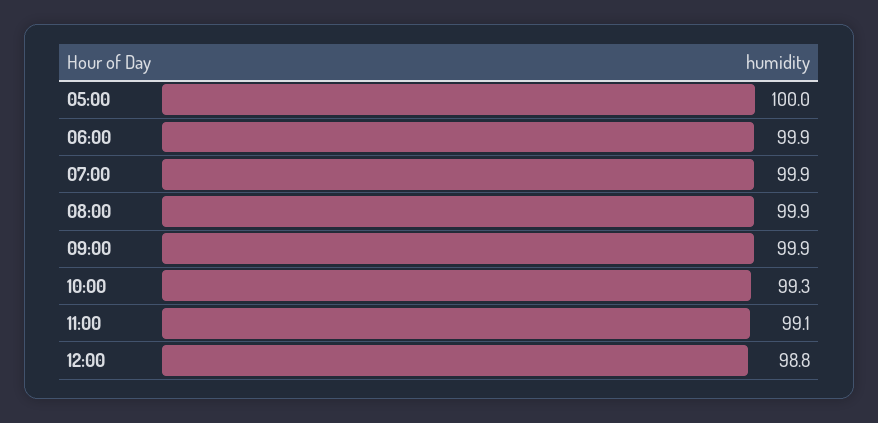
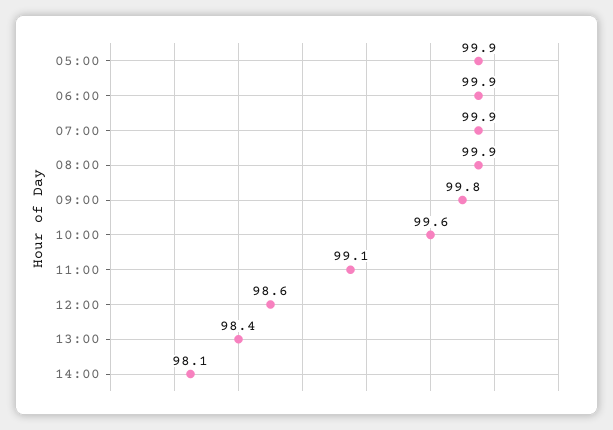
05:00: 100 -> 99.9
09:00: 99.9 -> 99.8
10:00: 99.3 -> 99.6
12:00: 98.8 -> 98.6
13:00: none -> 98.4
14:00: none -> 98.1

